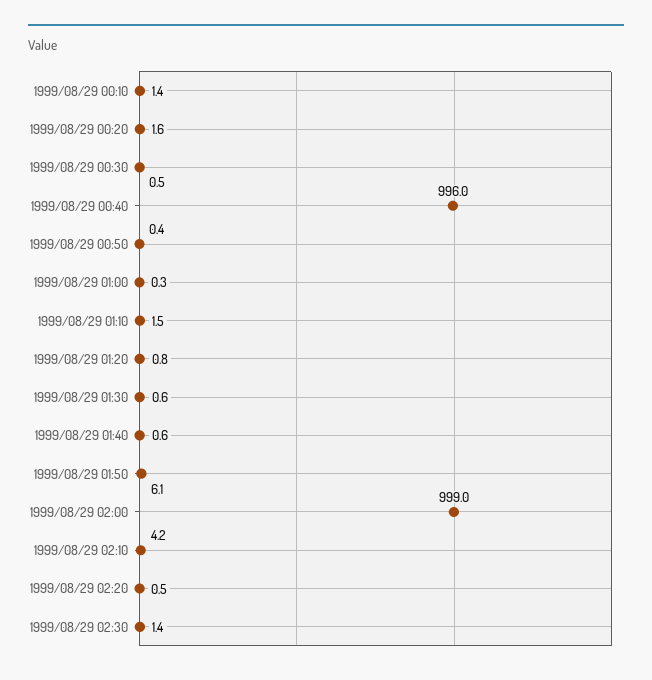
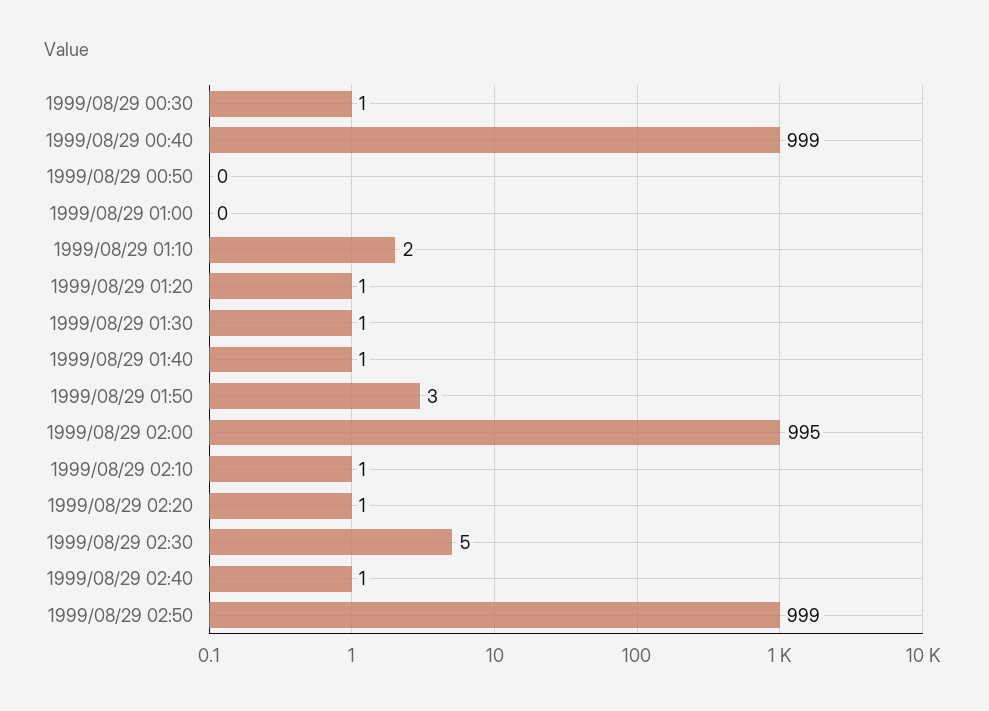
1999/08/29 00:10: 1.4 -> none
1999/08/29 00:20: 1.6 -> none
1999/08/29 00:40: 996 -> 999
1999/08/29 01:50: 6.1 -> 3
1999/08/29 02:00: 999 -> 995
1999/08/29 02:10: 4.2 -> 1
1999/08/29 02:30: 1.4 -> 5
1999/08/29 02:40: none -> 1
1999/08/29 02:50: none -> 999

